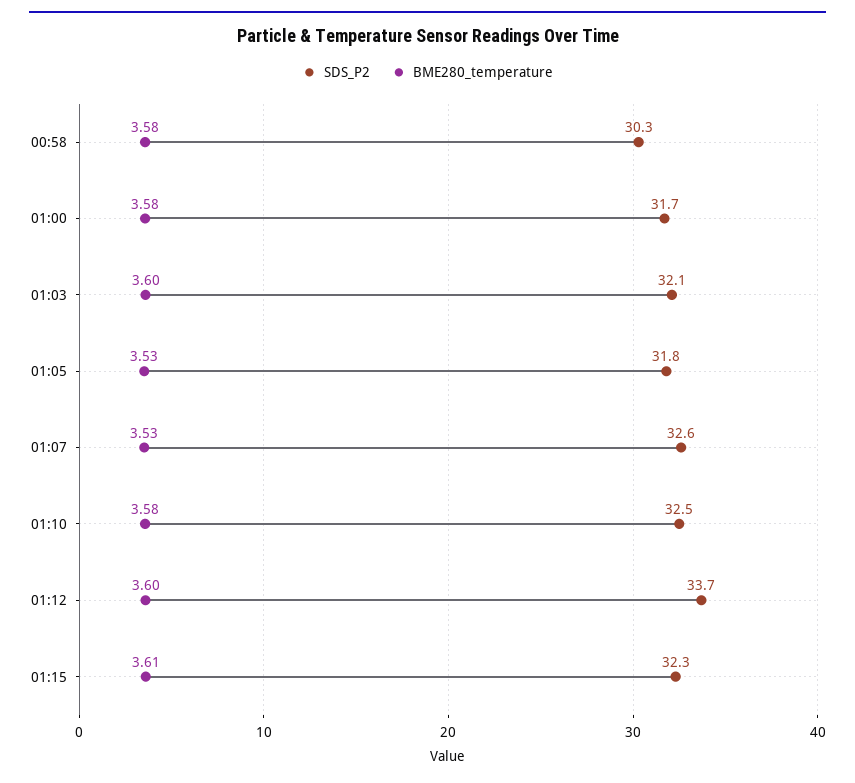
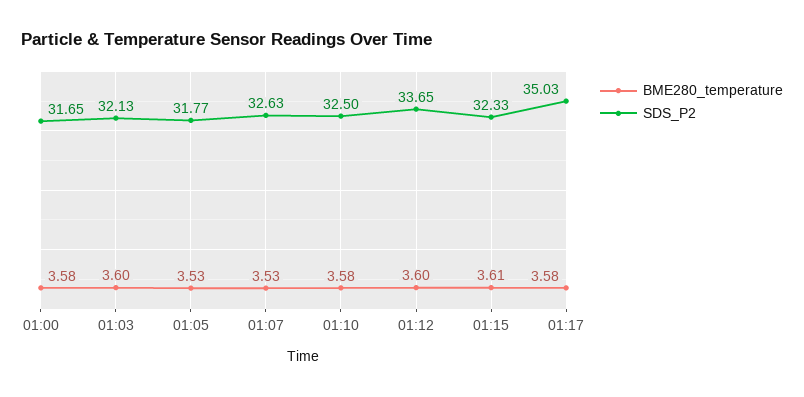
SDS_P2, 00:58: 30.3 -> none
BME280_temperature, 00:58: 3.58 -> none
BME280_temperature, 01:17: none -> 3.58
SDS_P2, 01:17: none -> 35.03

